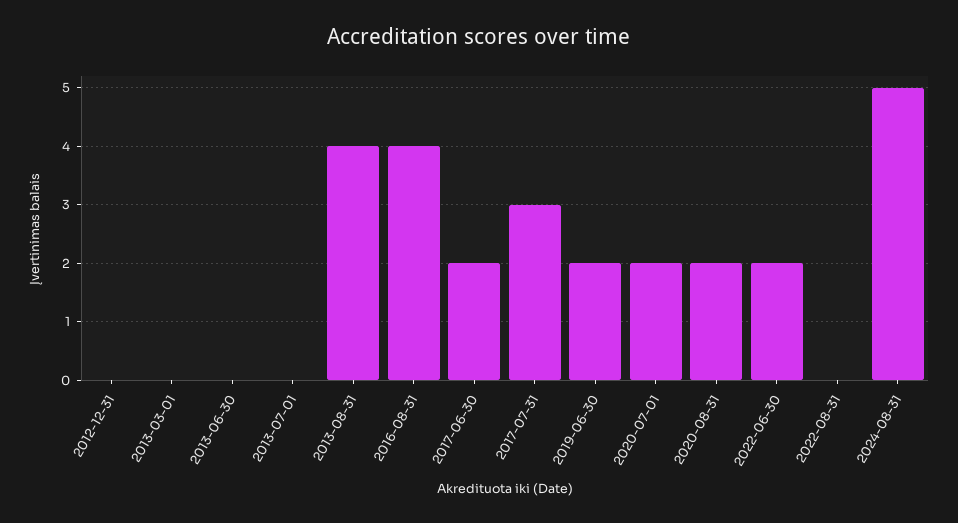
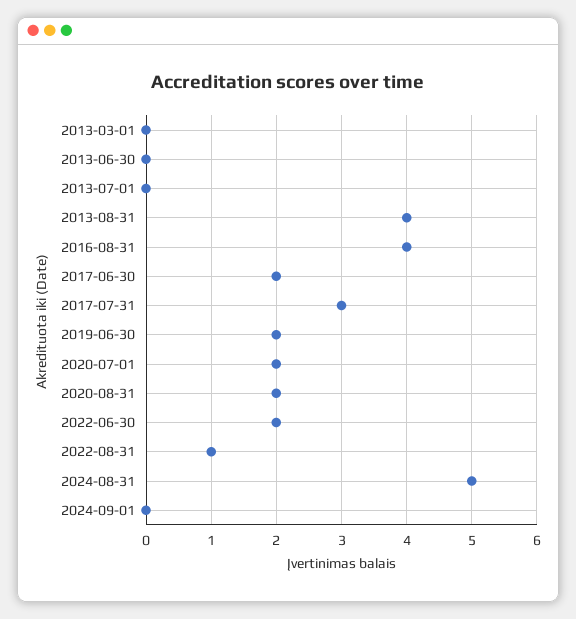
2012-12-31: 0 -> none
2022-08-31: 0 -> 1
2024-09-01: none -> 0

